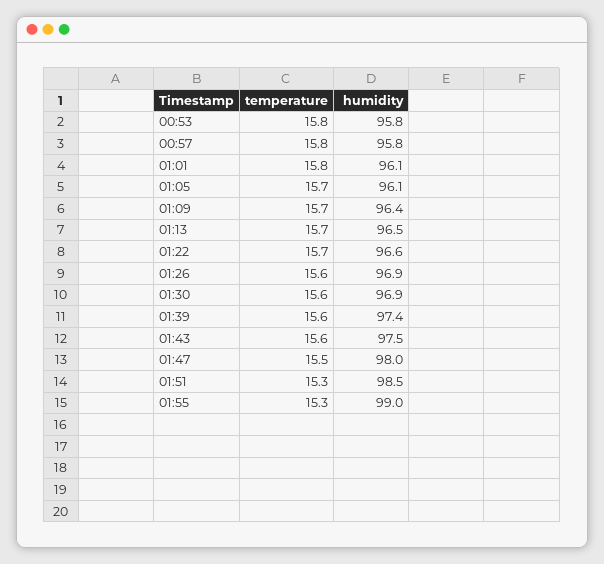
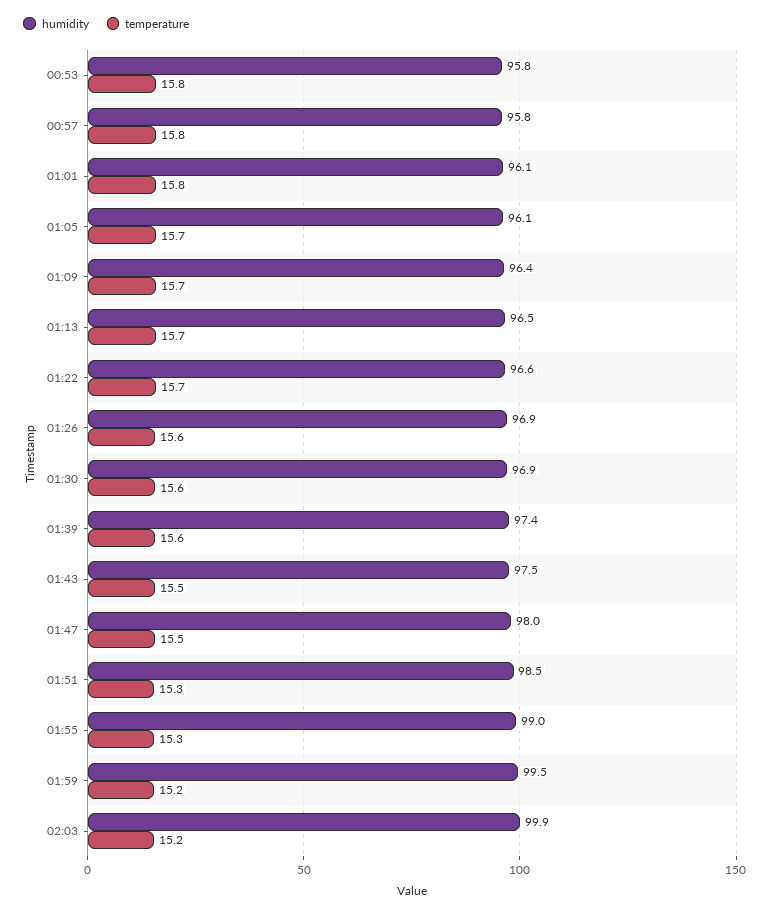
temperature, 01:43: 15.6 -> 15.5
humidity, 01:59: none -> 99.5
temperature, 01:59: none -> 15.2
humidity, 02:03: none -> 99.9
temperature, 02:03: none -> 15.2

